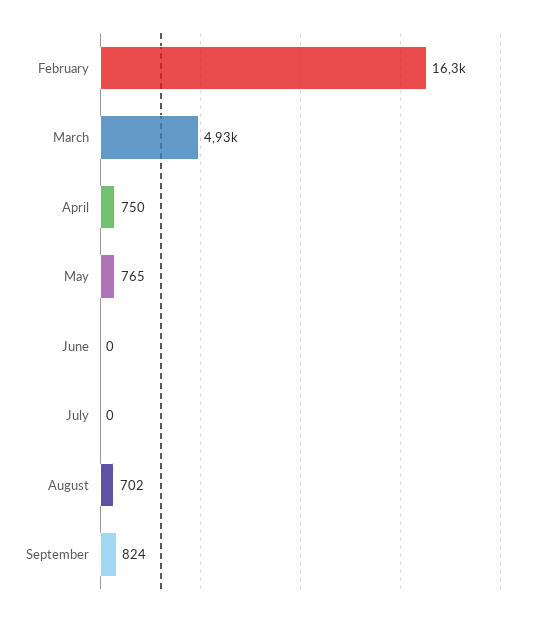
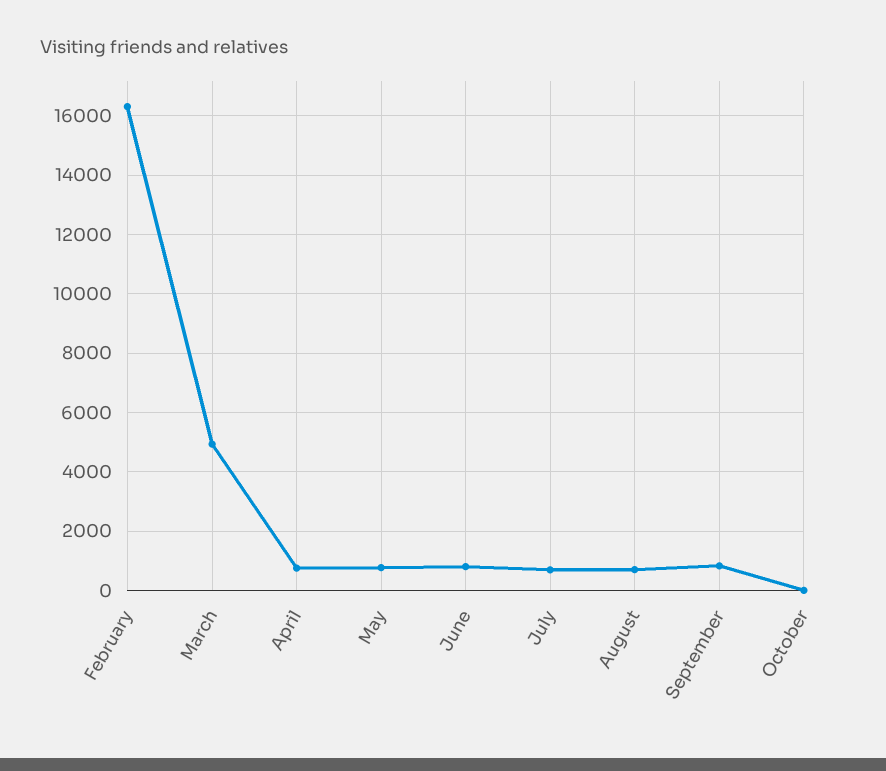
June: 0 -> 750
July: 0 -> 750
October: none -> 0

